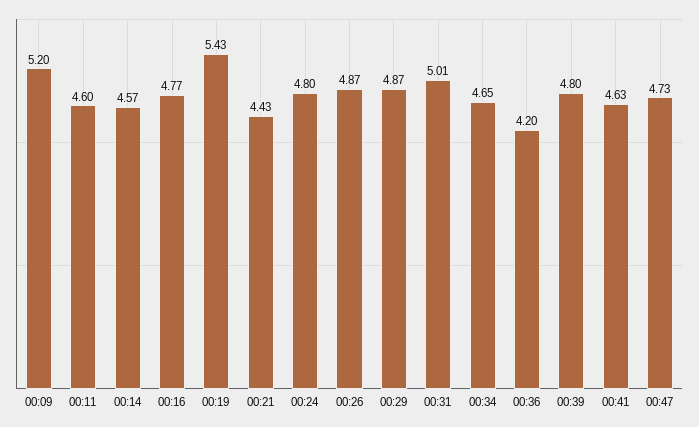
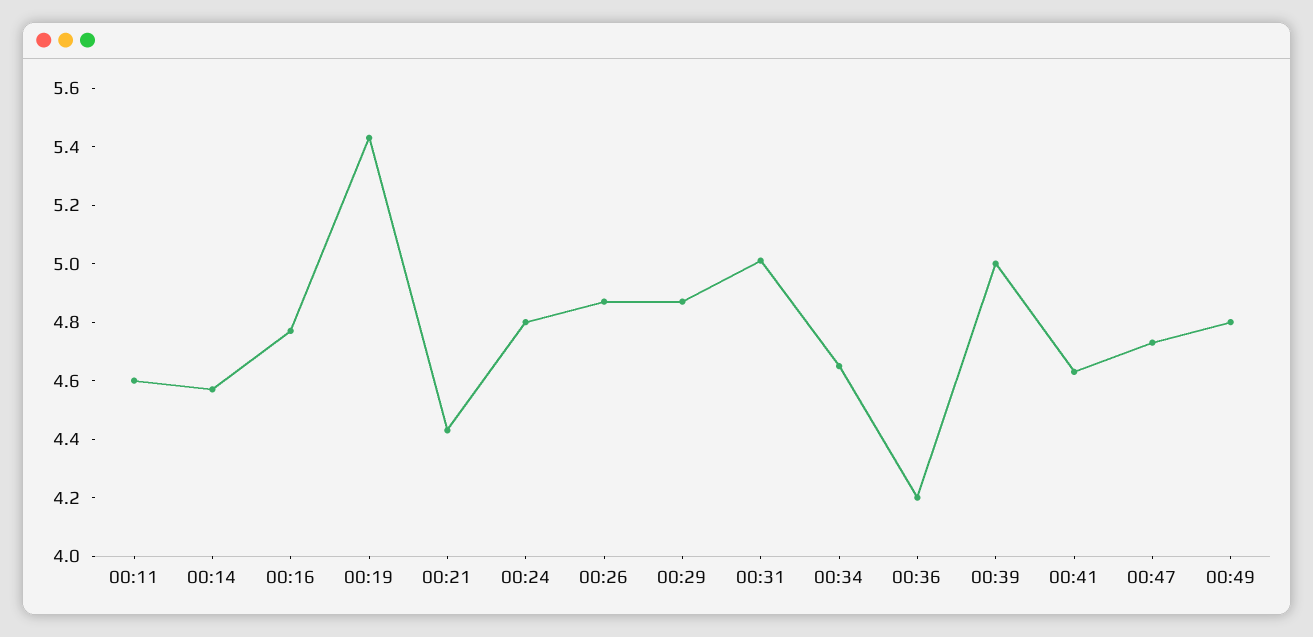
00:09: 5.2 -> none
00:39: 4.8 -> 5
00:49: none -> 4.8

